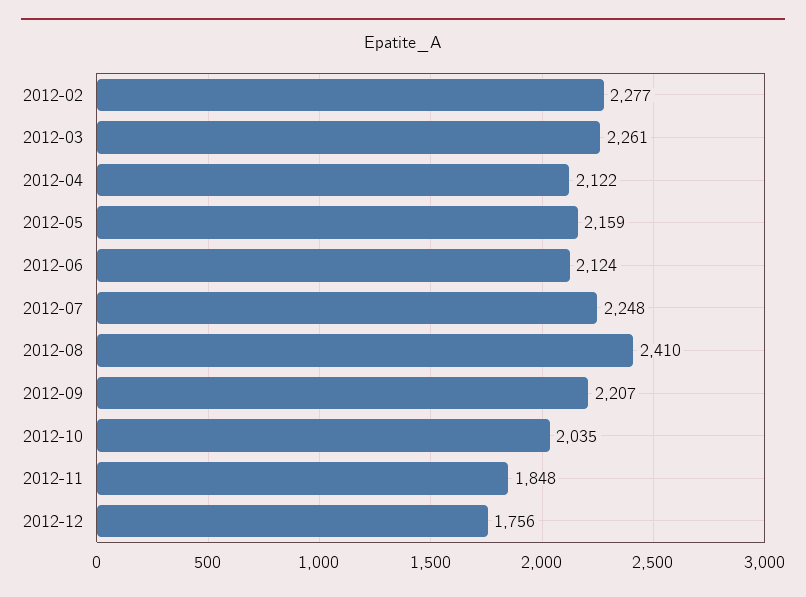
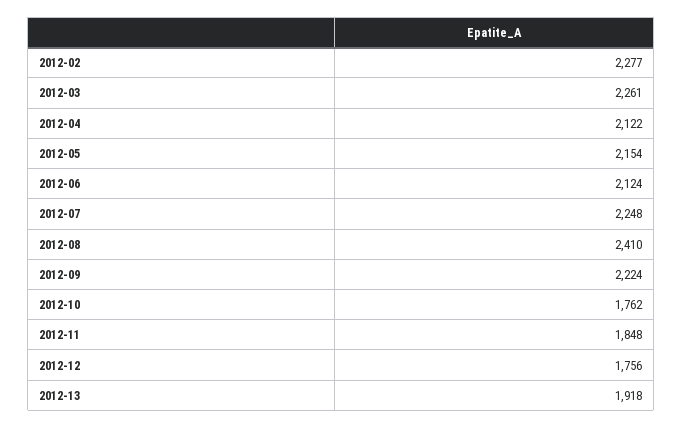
2012-05: 2159 -> 2154
2012-09: 2207 -> 2224
2012-10: 2035 -> 1762
2012-13: none -> 1918

